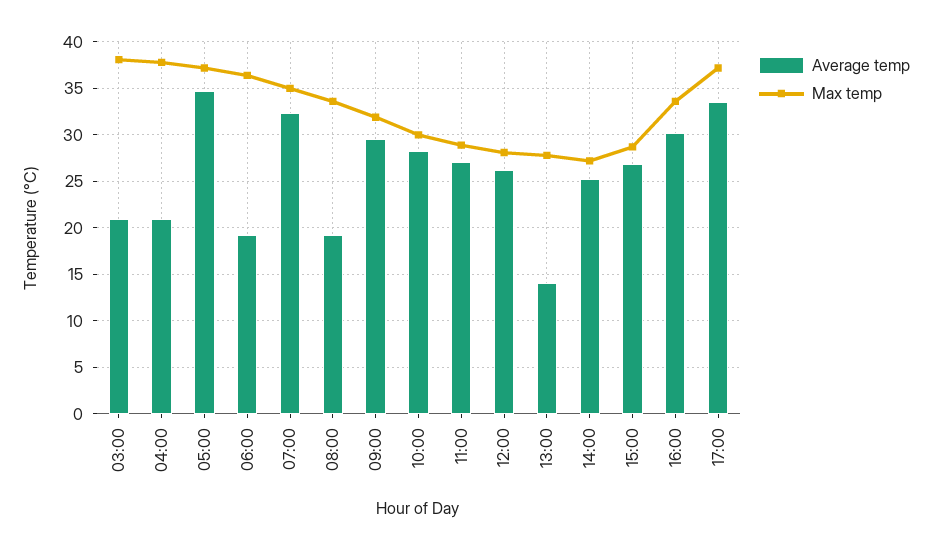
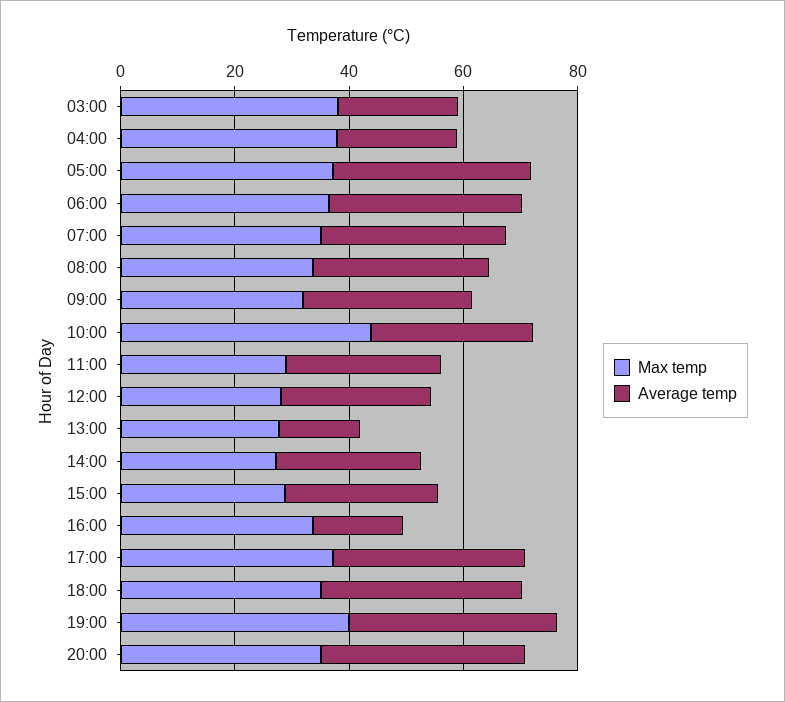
Average temp, 06:00: 19 -> 35
Average temp, 08:00: 19 -> 30
Max temp, 10:00: 30 -> 45
Average temp, 16:00: 30 -> 15
Max temp, 18:00: none -> 35
Average temp, 18:00: none -> 35
Max temp, 19:00: none -> 40
Average temp, 19:00: none -> 35
Max temp, 20:00: none -> 35
Average temp, 20:00: none -> 35

